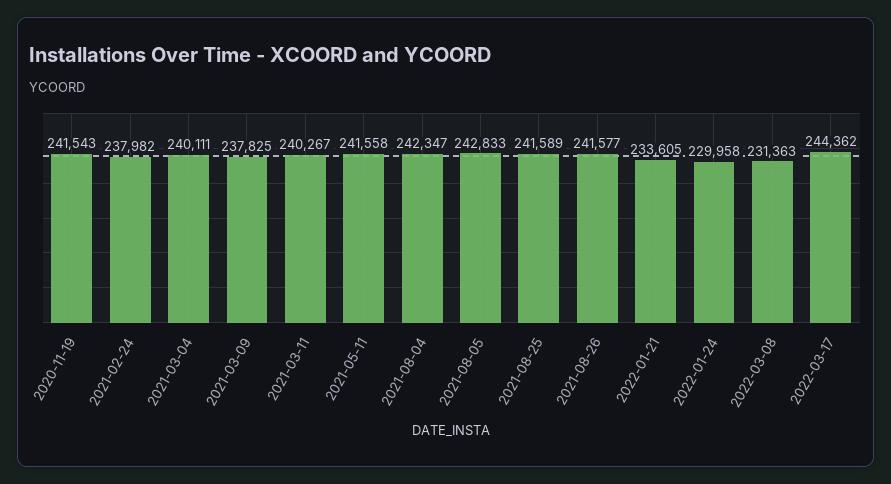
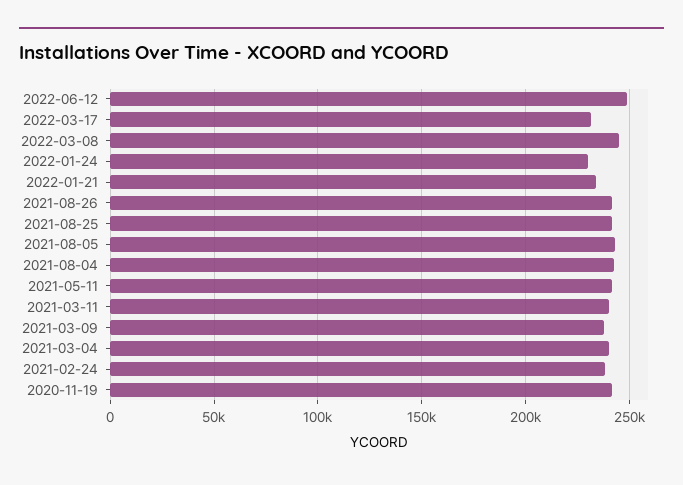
2022-03-08: 231363 -> 245000
2022-03-17: 244362 -> 230000
2022-06-12: none -> 250000

